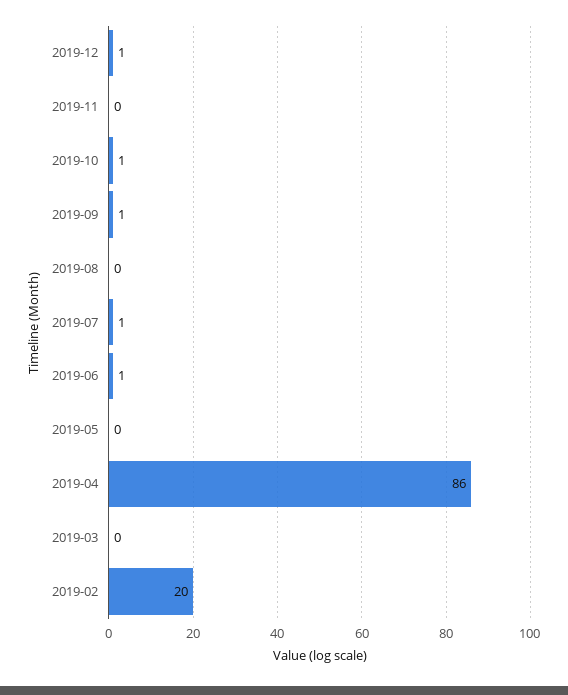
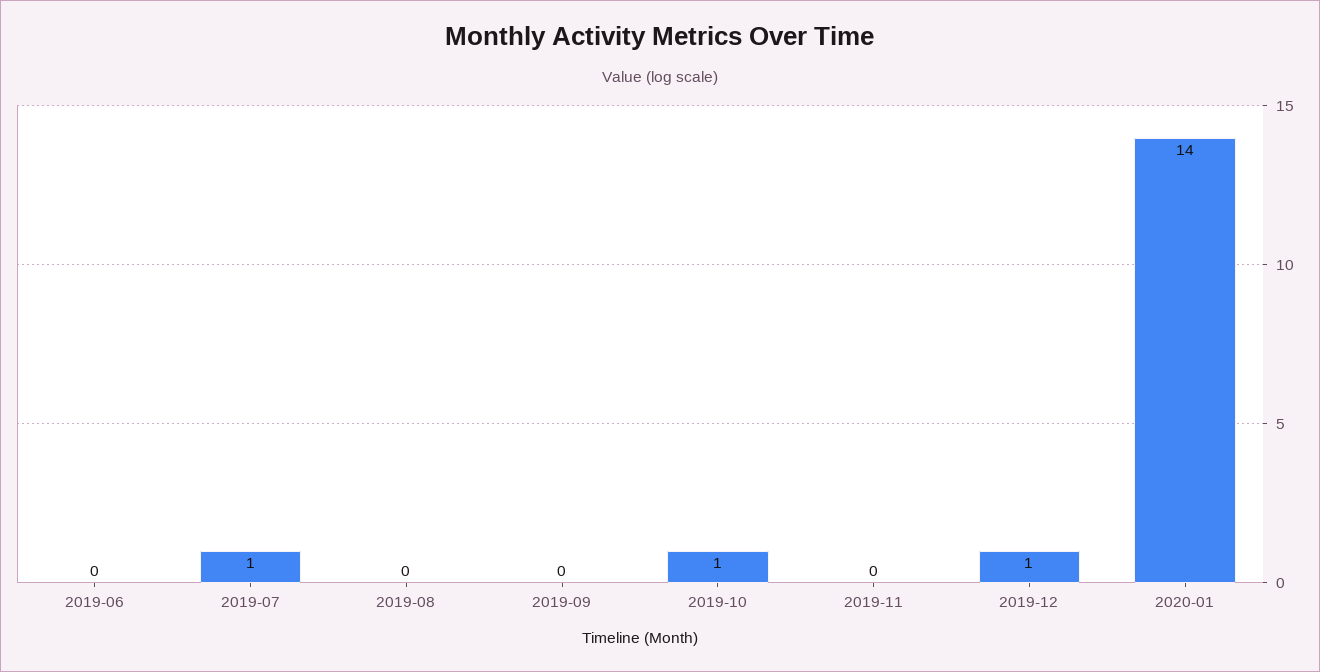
2019-09: 1 -> 0
2019-06: 1 -> 0
2019-05: 0 -> none
2019-04: 86 -> none
2019-03: 0 -> none
2019-02: 20 -> none
2020-01: none -> 14

